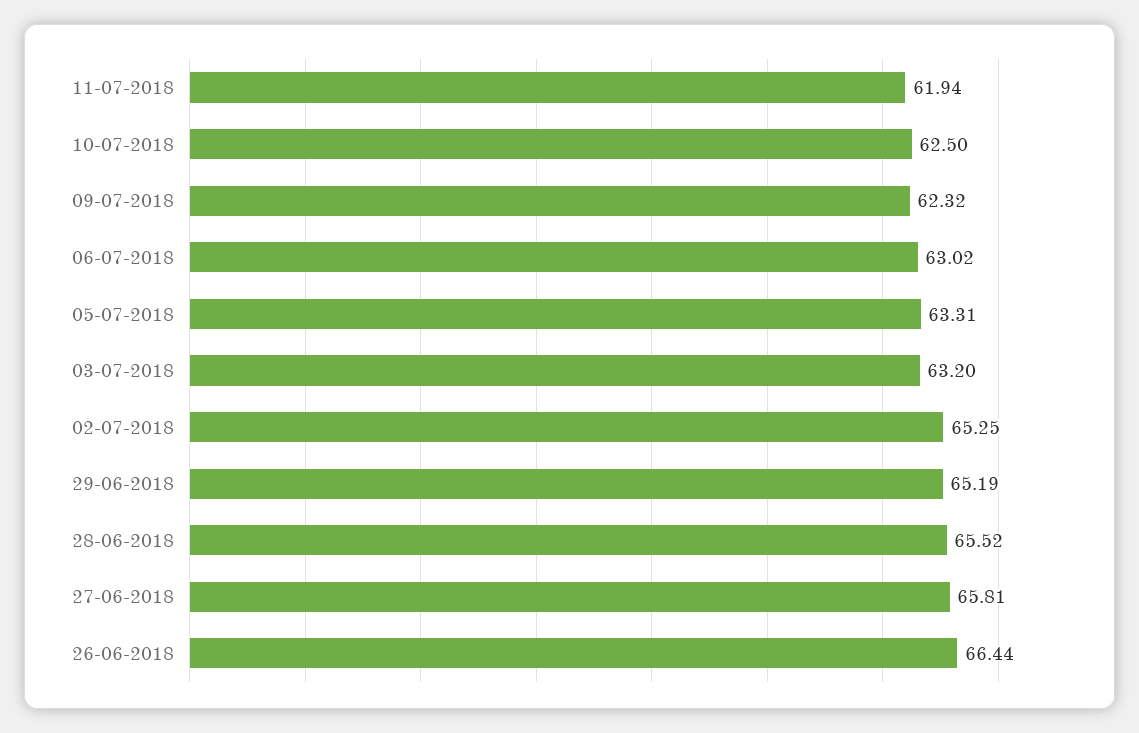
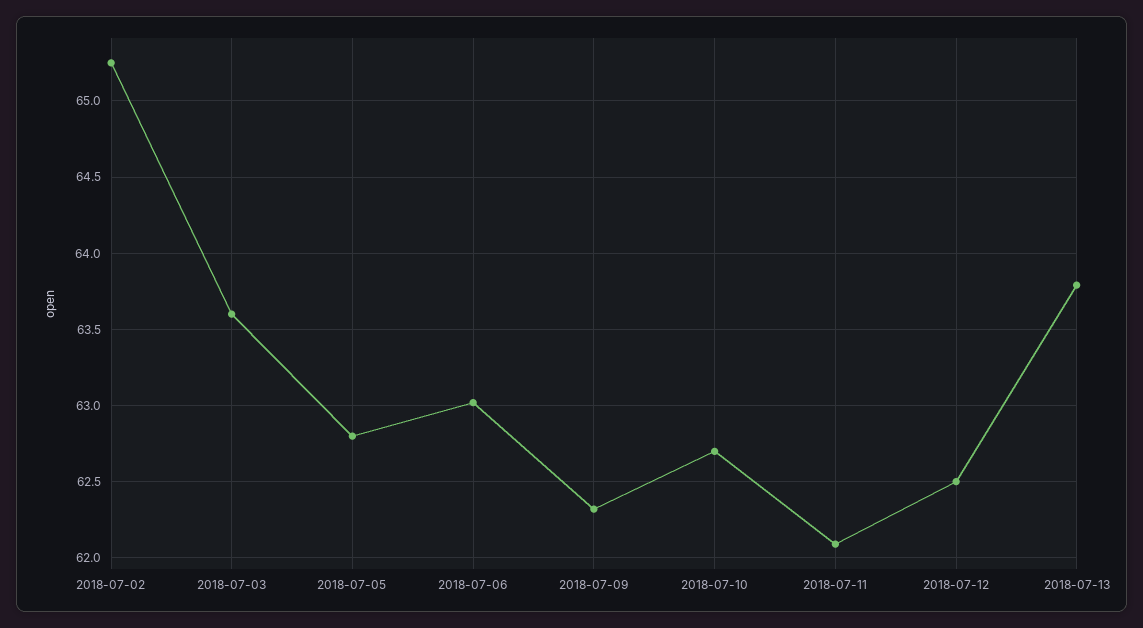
11-07-2018: 61.94 -> 62.1
10-07-2018: 62.5 -> 62.7
05-07-2018: 63.31 -> 62.8
03-07-2018: 63.2 -> 63.6
29-06-2018: 65.19 -> none
28-06-2018: 65.52 -> none
27-06-2018: 65.81 -> none
26-06-2018: 66.44 -> none
2018-07-12: none -> 62.5
2018-07-13: none -> 63.8

